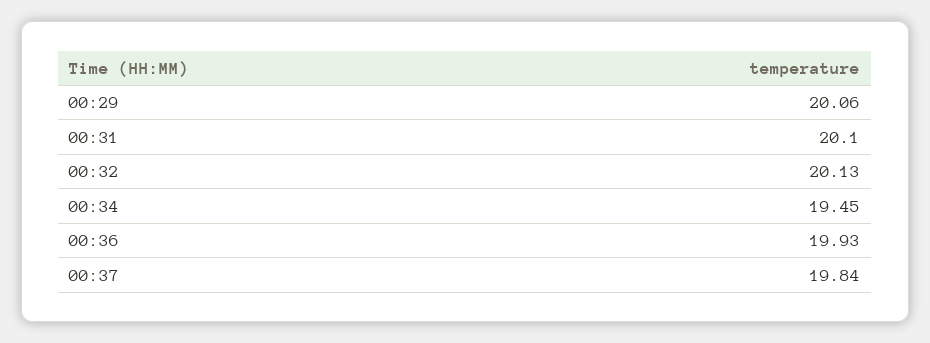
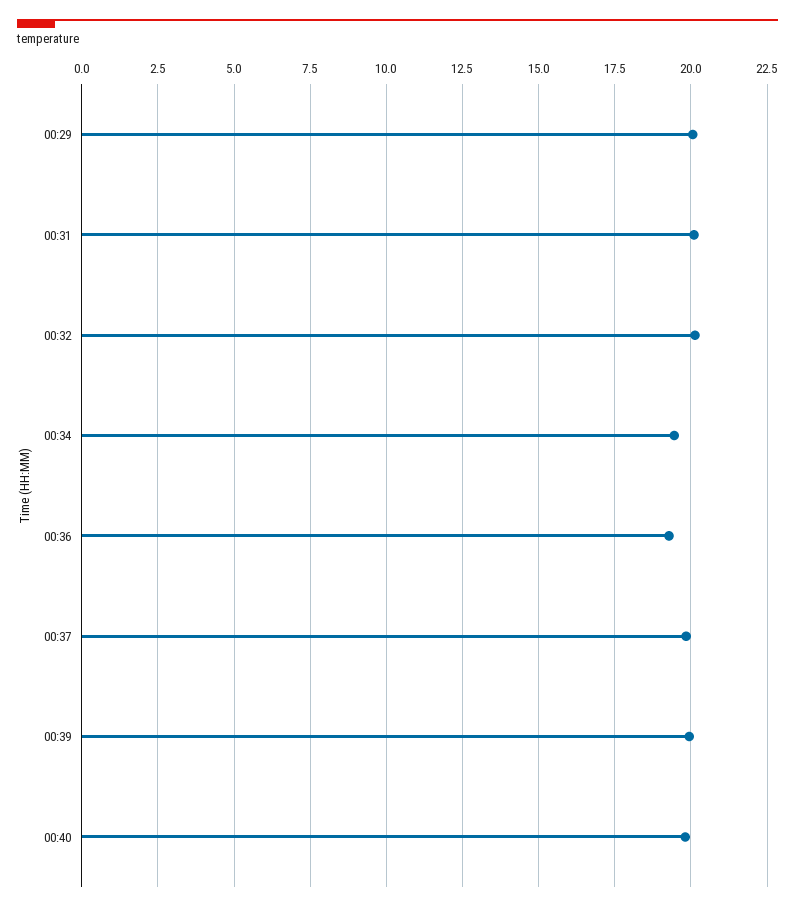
00:36: 19.93 -> 19.25
00:39: none -> 20
00:40: none -> 19.75

